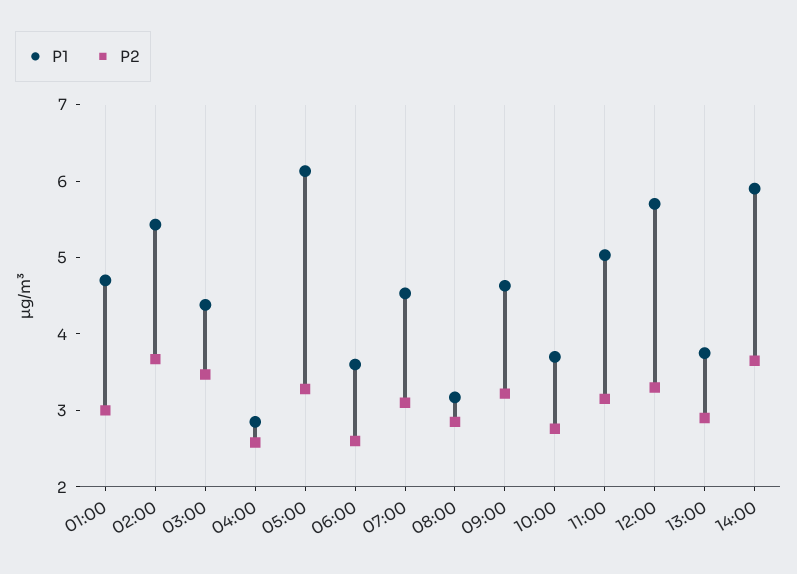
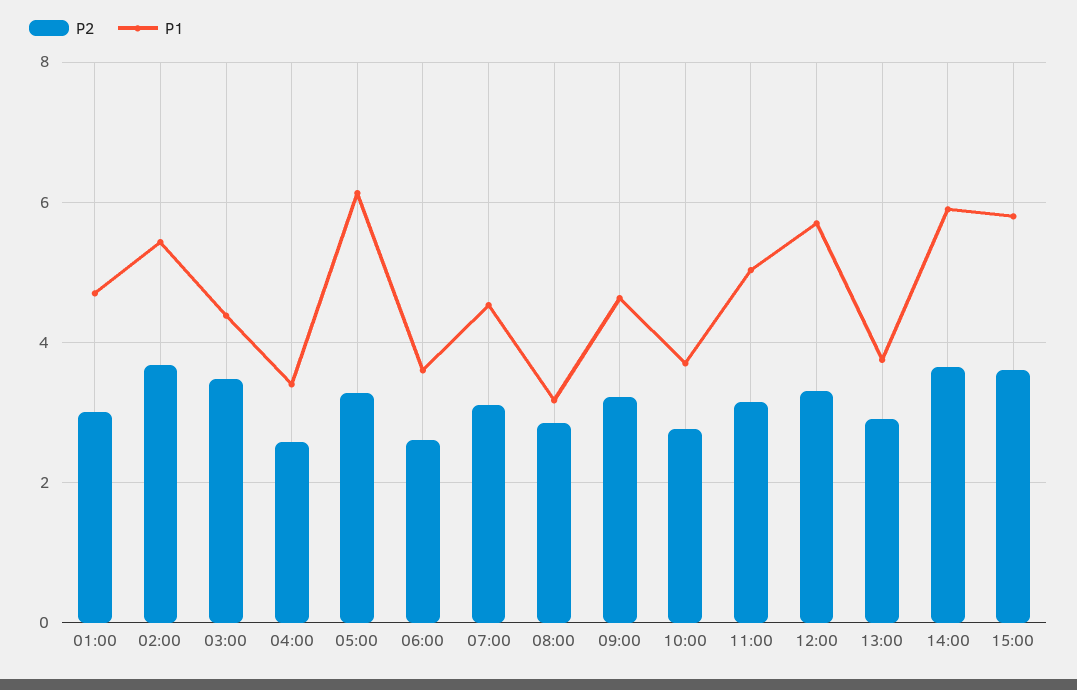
P1, 04:00: 2.8 -> 3.4
P2, 15:00: none -> 3.6
P1, 15:00: none -> 5.8

